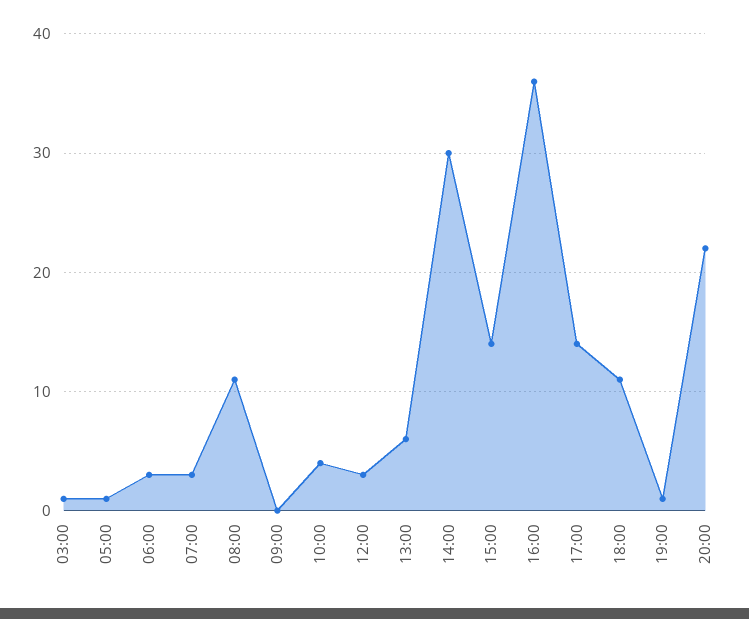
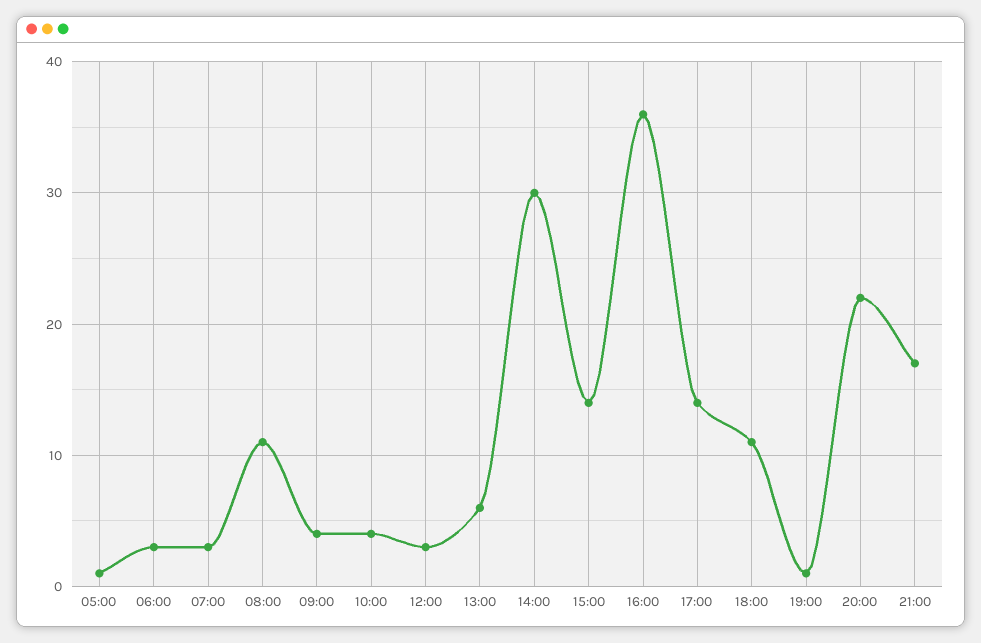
03:00: 1 -> none
09:00: 0 -> 4
21:00: none -> 17

